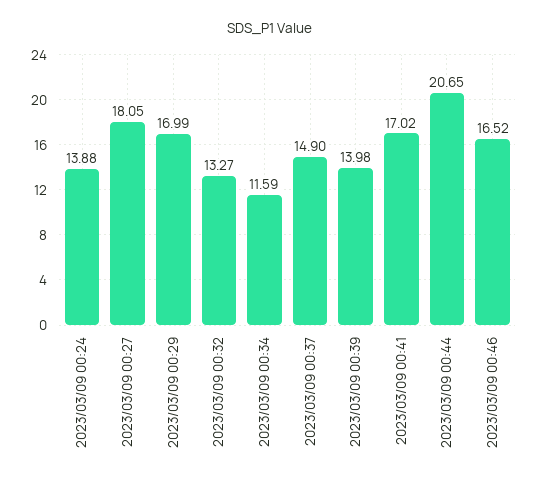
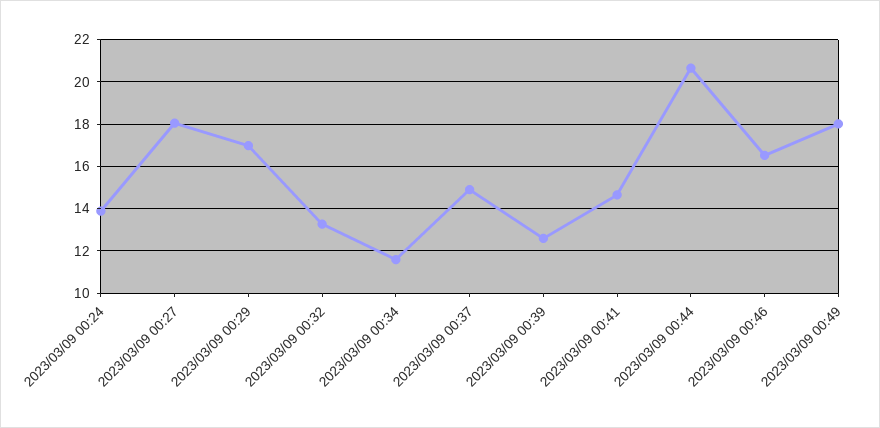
2023/03/09 00:39: 13.98 -> 12.5
2023/03/09 00:41: 17.02 -> 14.5
2023/03/09 00:49: none -> 18

